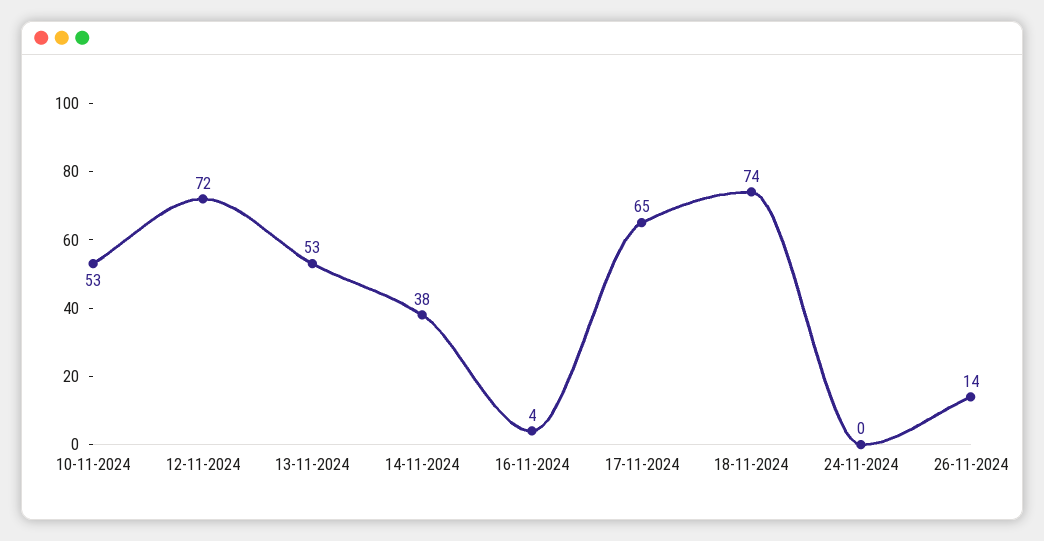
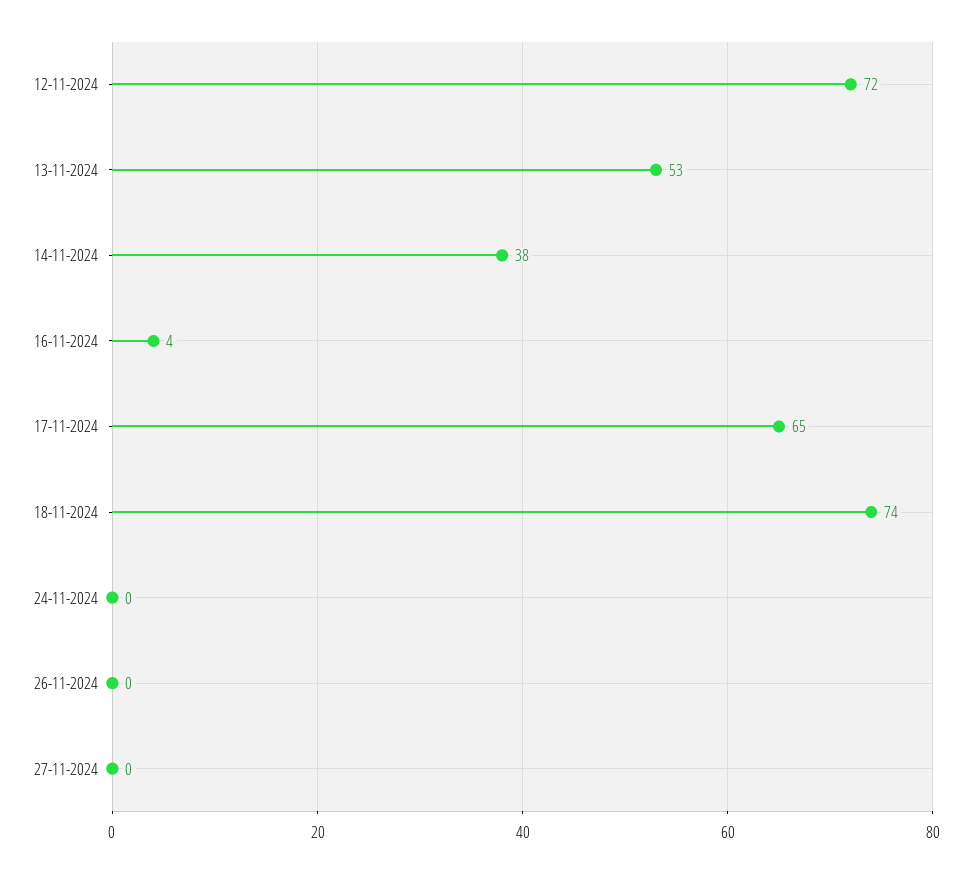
10-11-2024: 53 -> none
26-11-2024: 14 -> 0
27-11-2024: none -> 0

